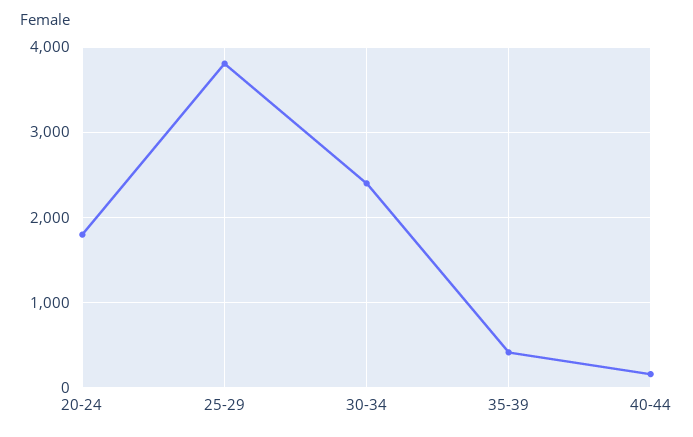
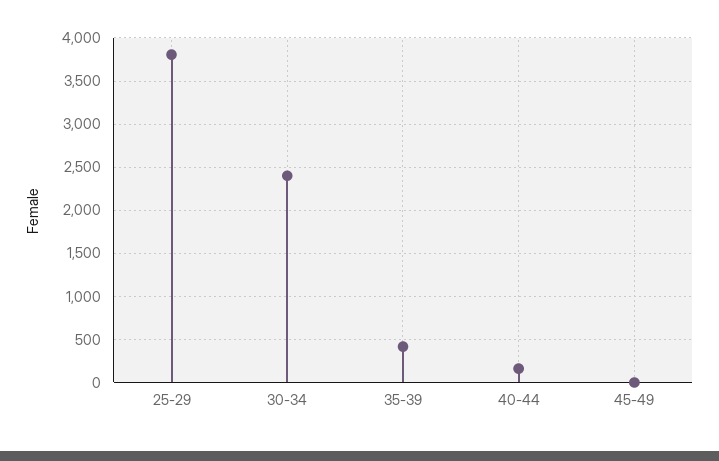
20-24: 1800 -> none
45-49: none -> 0

